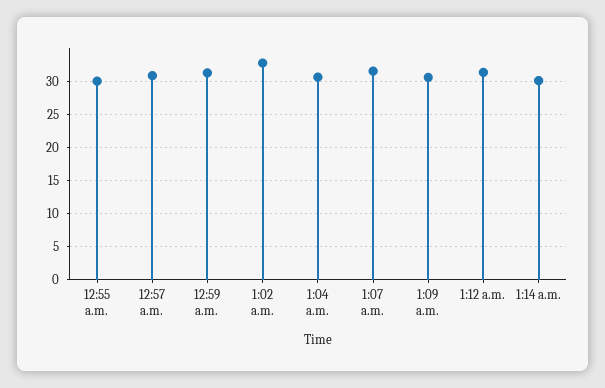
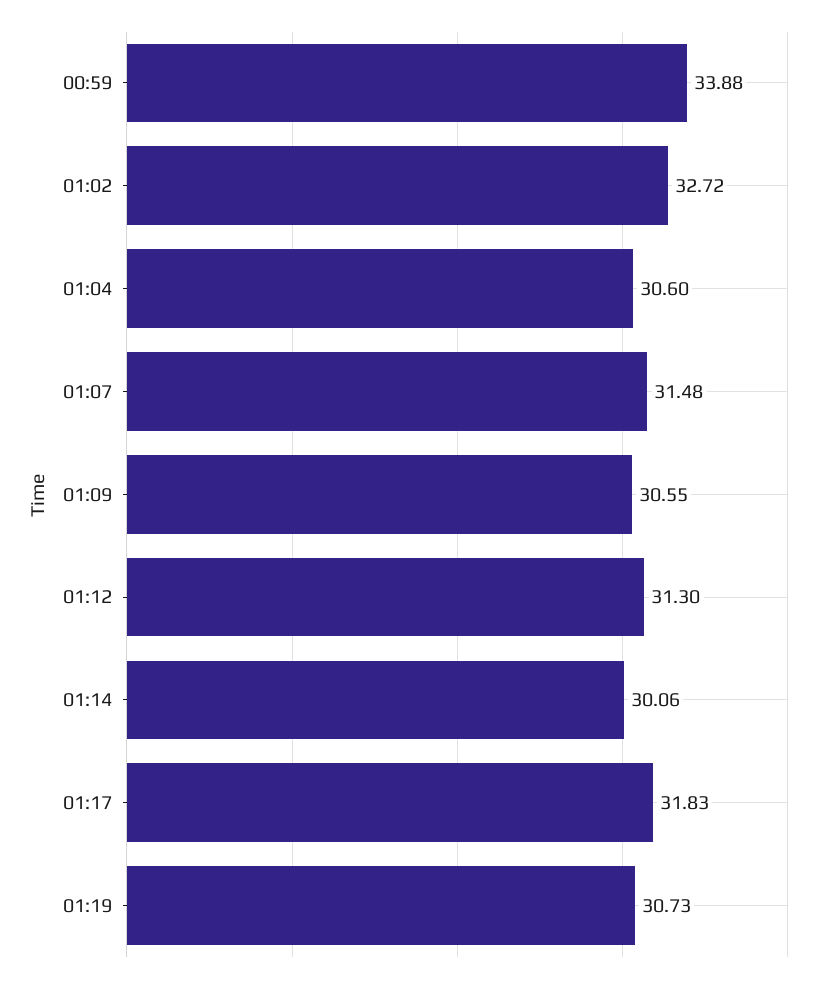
12:55 a.m.: 30 -> none
12:57 a.m.: 31 -> none
12:59 a.m.: 31 -> 33.88
01:17: none -> 31.83
01:19: none -> 30.73

